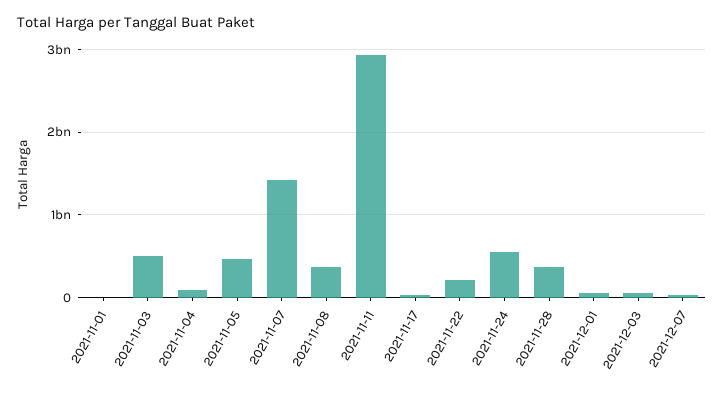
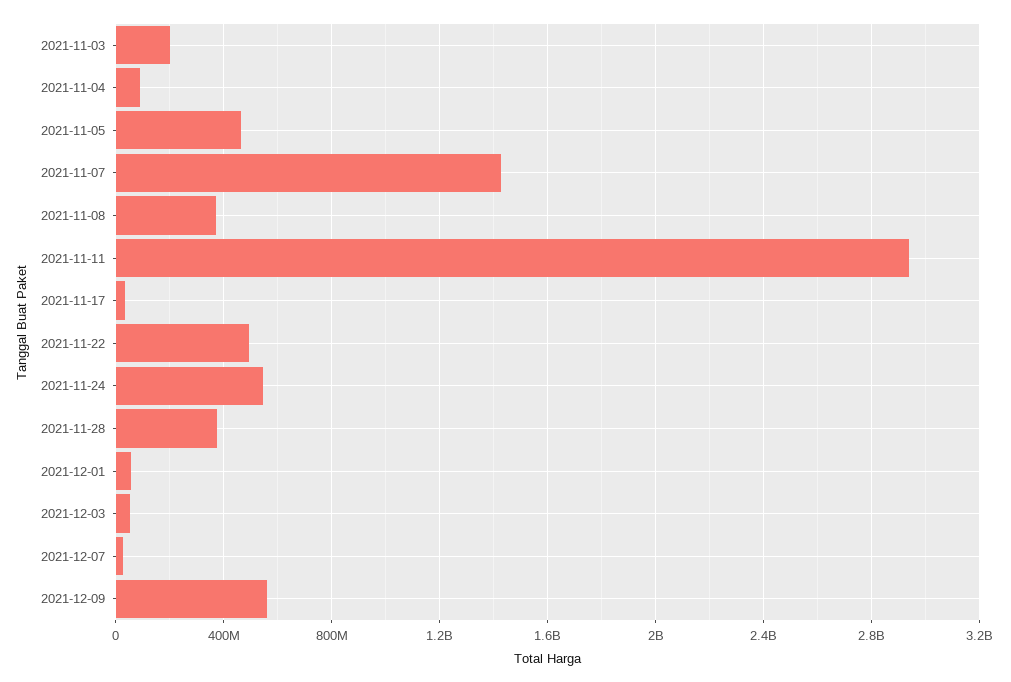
2021-11-01: 0 -> none
2021-11-03: 500000000 -> 200000000
2021-11-22: 200000000 -> 500000000
2021-12-09: none -> 550000000

